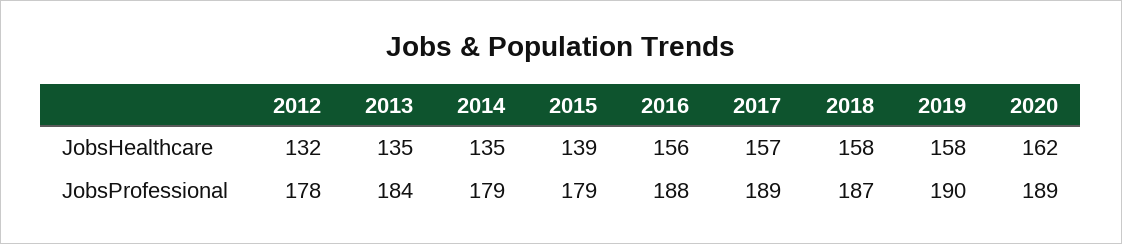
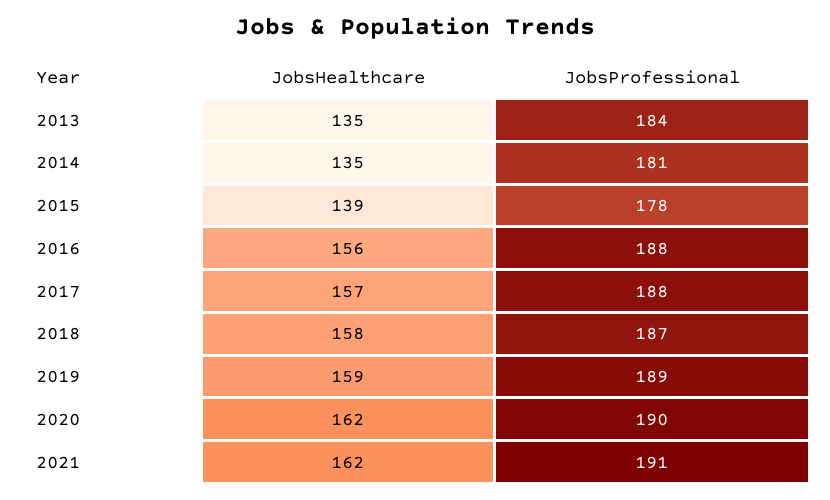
2012, JobsHealthcare: 132 -> none
2019, JobsHealthcare: 158 -> 159
2012, JobsProfessional: 178 -> none
2014, JobsProfessional: 179 -> 181
2015, JobsProfessional: 179 -> 178
2017, JobsProfessional: 189 -> 188
2019, JobsProfessional: 190 -> 189
2020, JobsProfessional: 189 -> 190
2021, JobsHealthcare: none -> 162
2021, JobsProfessional: none -> 191

